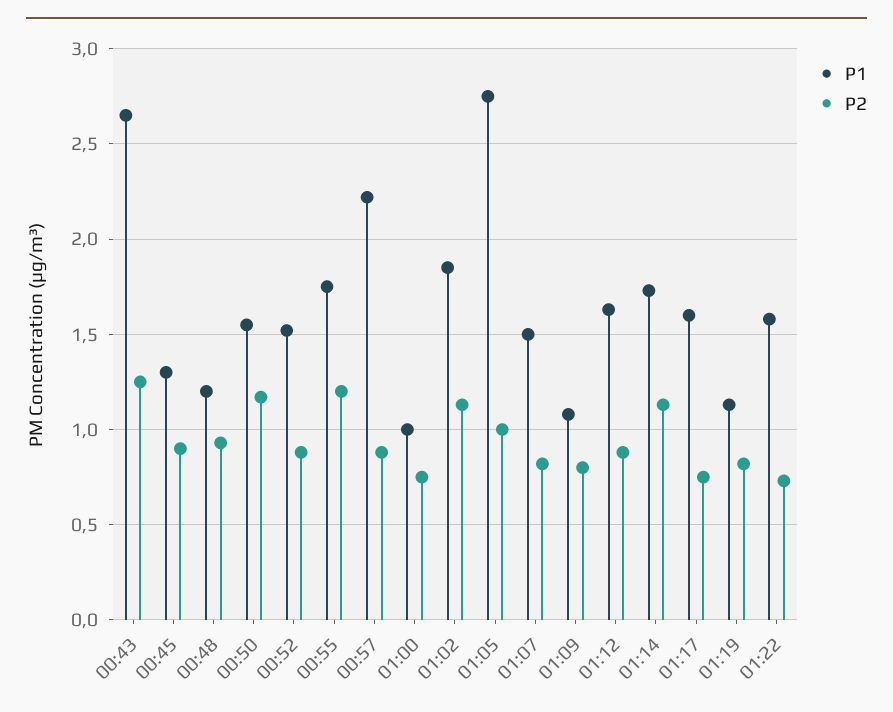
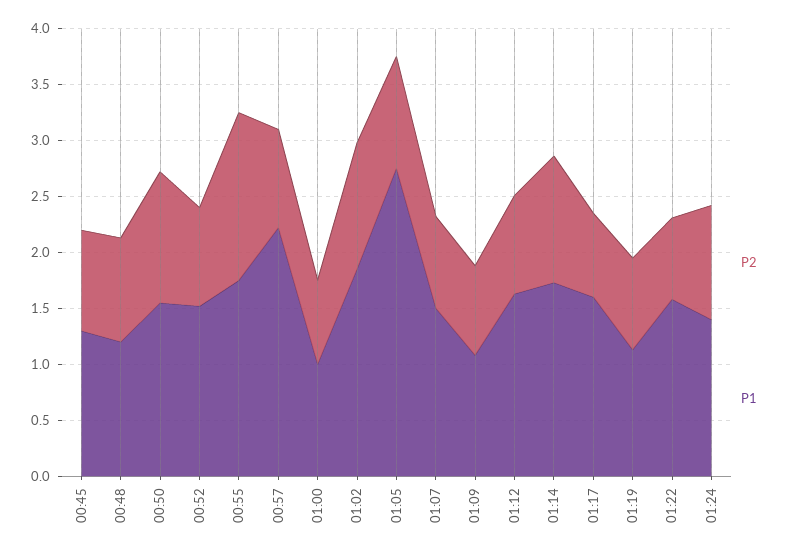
P1, 00:43: 2.65 -> none
P2, 00:43: 1.25 -> none
P2, 00:55: 1.2 -> 1.5
P2, 01:24: none -> 1
P1, 01:24: none -> 1.4

